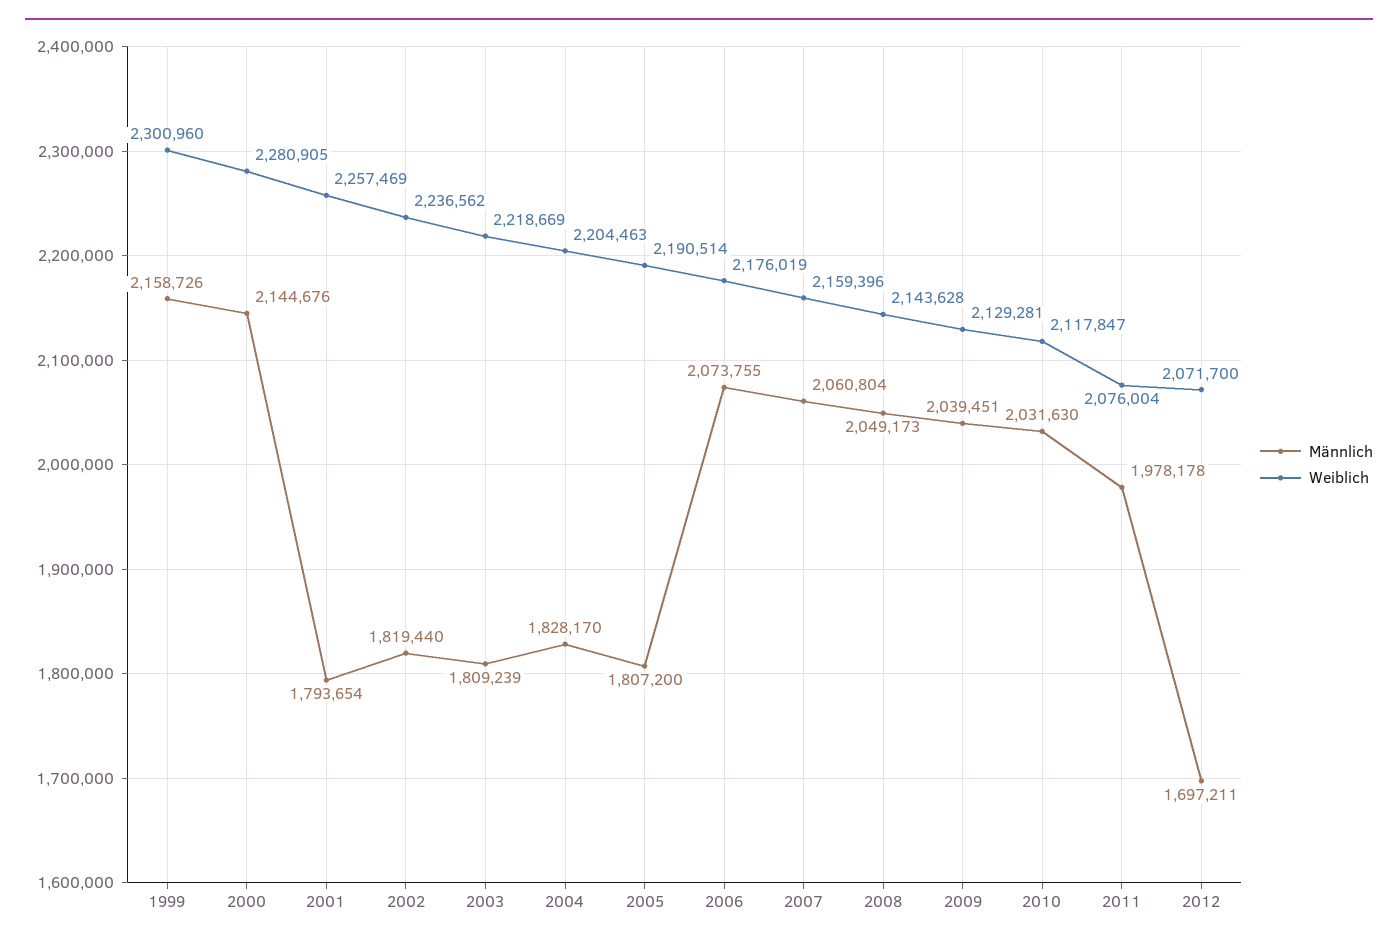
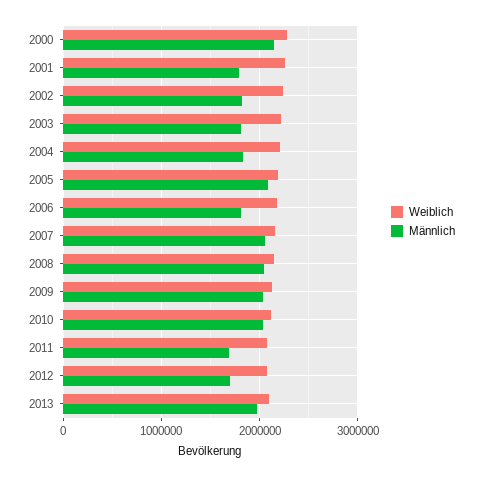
Männlich, 1999: 2158726 -> none
Weiblich, 1999: 2300960 -> none
Männlich, 2005: 1807200 -> 2100000
Männlich, 2006: 2073755 -> 1800000
Männlich, 2011: 1978178 -> 1700000
Weiblich, 2013: none -> 2100000
Männlich, 2013: none -> 2000000

